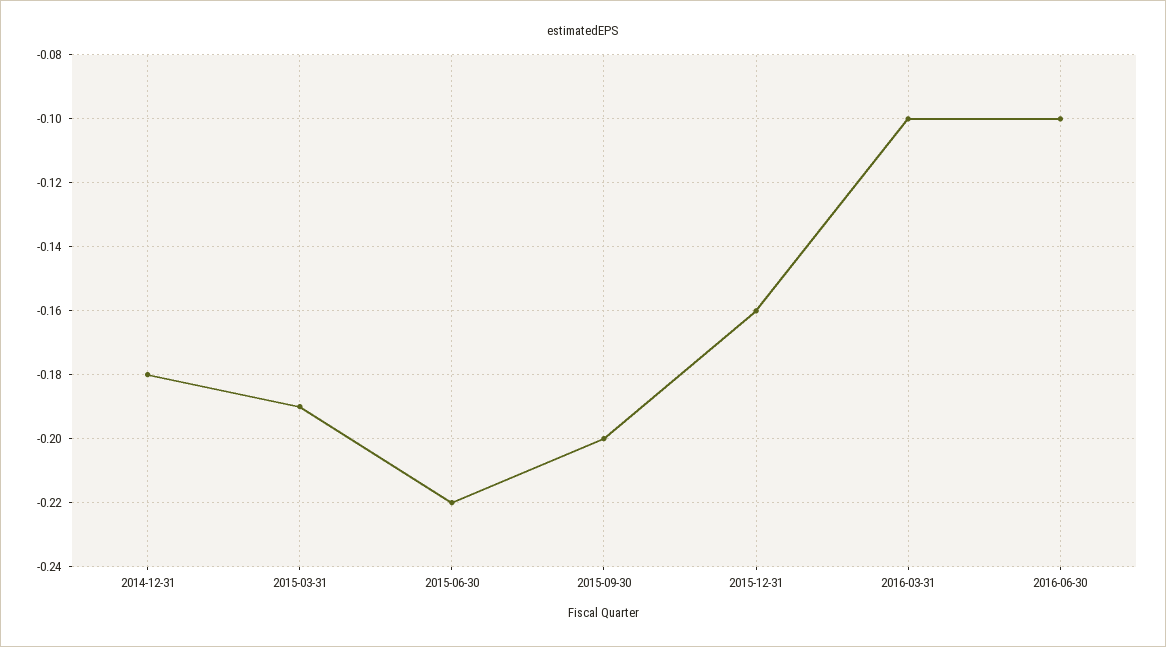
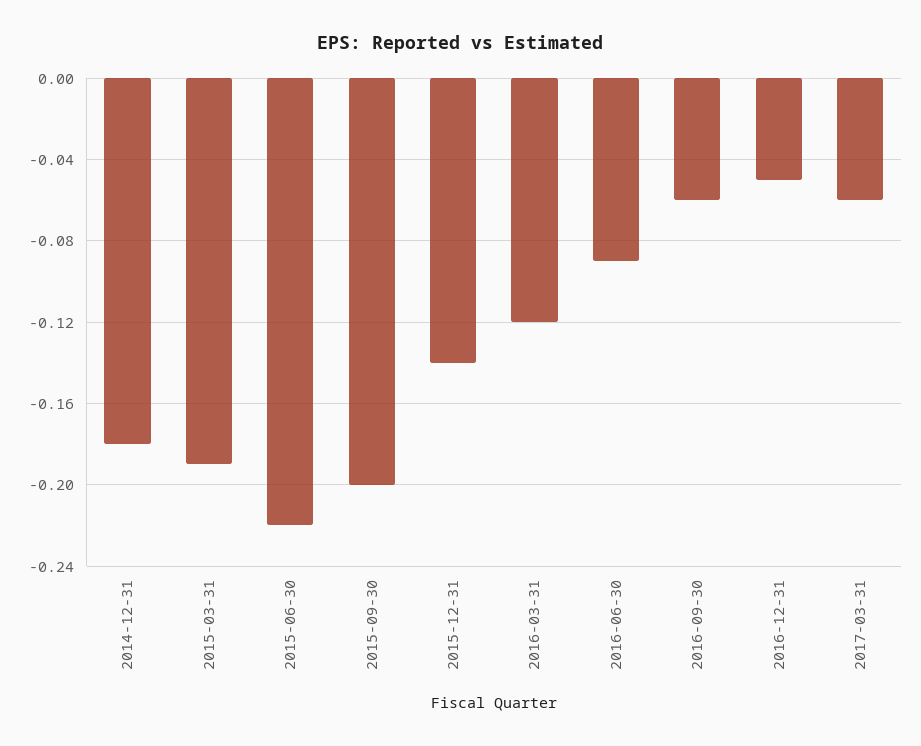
2015-12-31: -0.16 -> -0.14
2016-03-31: -0.1 -> -0.12
2016-06-30: -0.1 -> -0.09
2016-09-30: none -> -0.06
2016-12-31: none -> -0.05
2017-03-31: none -> -0.06

